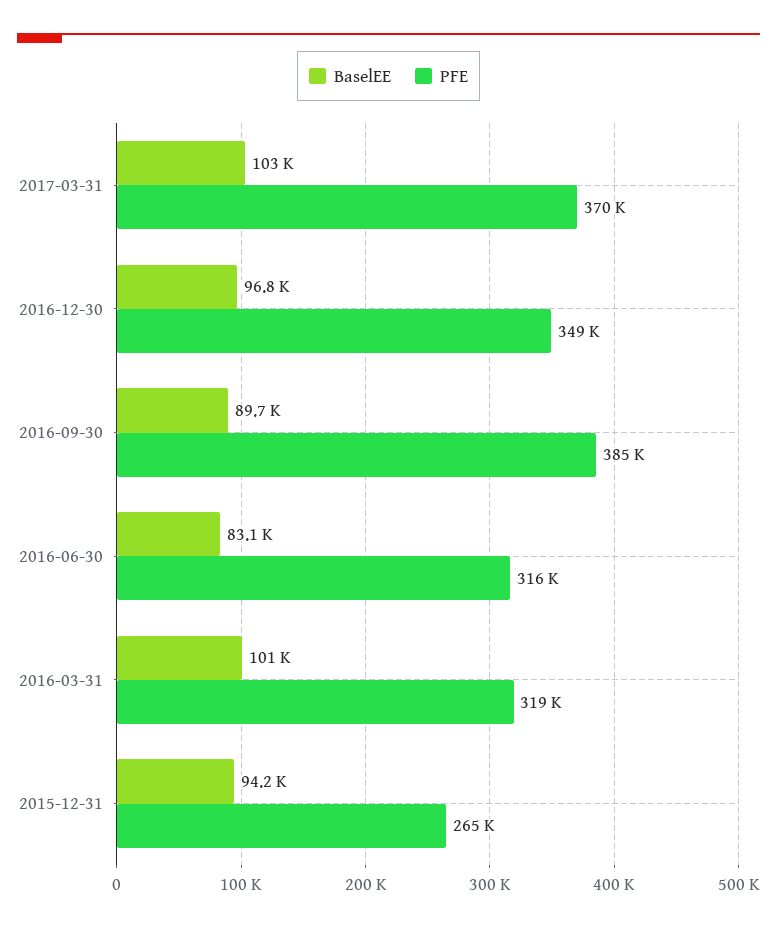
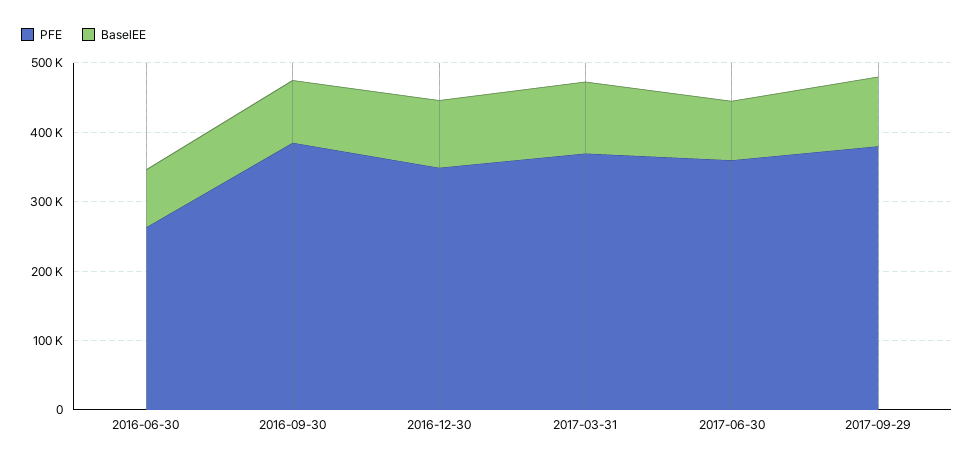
PFE, 2016-06-30: 316000 -> 260000
BaselEE, 2016-03-31: 101000 -> none
PFE, 2016-03-31: 319000 -> none
BaselEE, 2015-12-31: 94200 -> none
PFE, 2015-12-31: 265000 -> none
PFE, 2017-06-30: none -> 360000
BaselEE, 2017-06-30: none -> 80000
PFE, 2017-09-29: none -> 380000
BaselEE, 2017-09-29: none -> 100000

